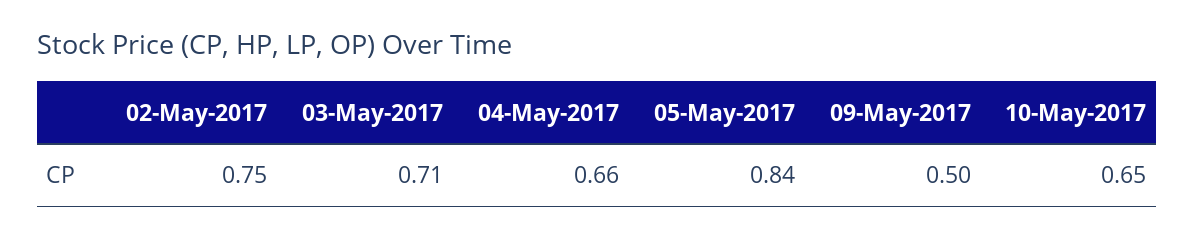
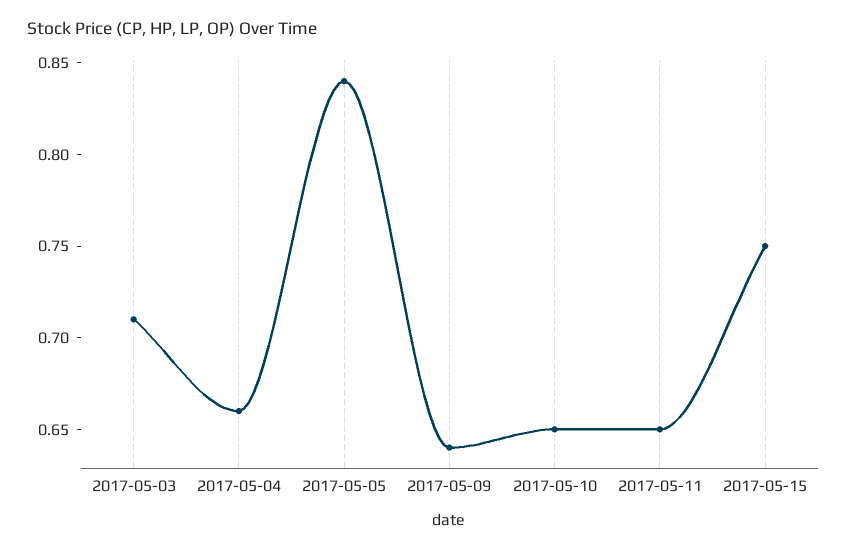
02-May-2017: 0.75 -> none
09-May-2017: 0.5 -> 0.64
2017-05-11: none -> 0.65
2017-05-15: none -> 0.75

